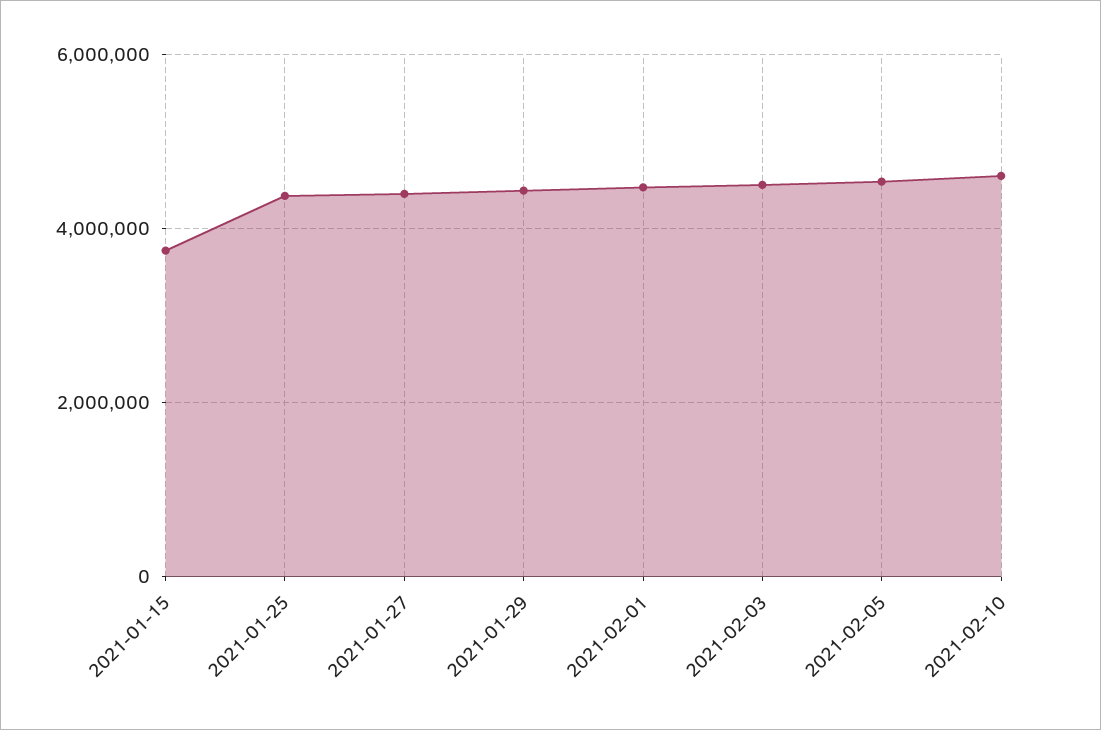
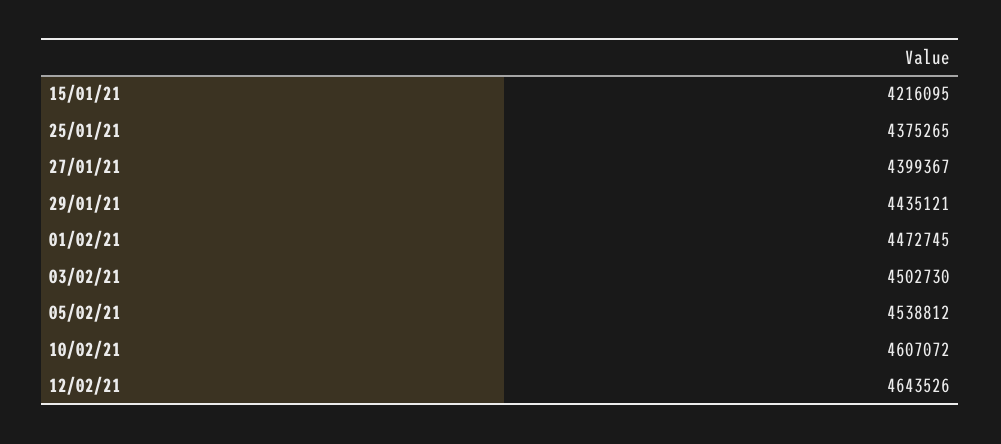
2021-01-15: 3800000 -> 4216095
12/02/21: none -> 4643526

